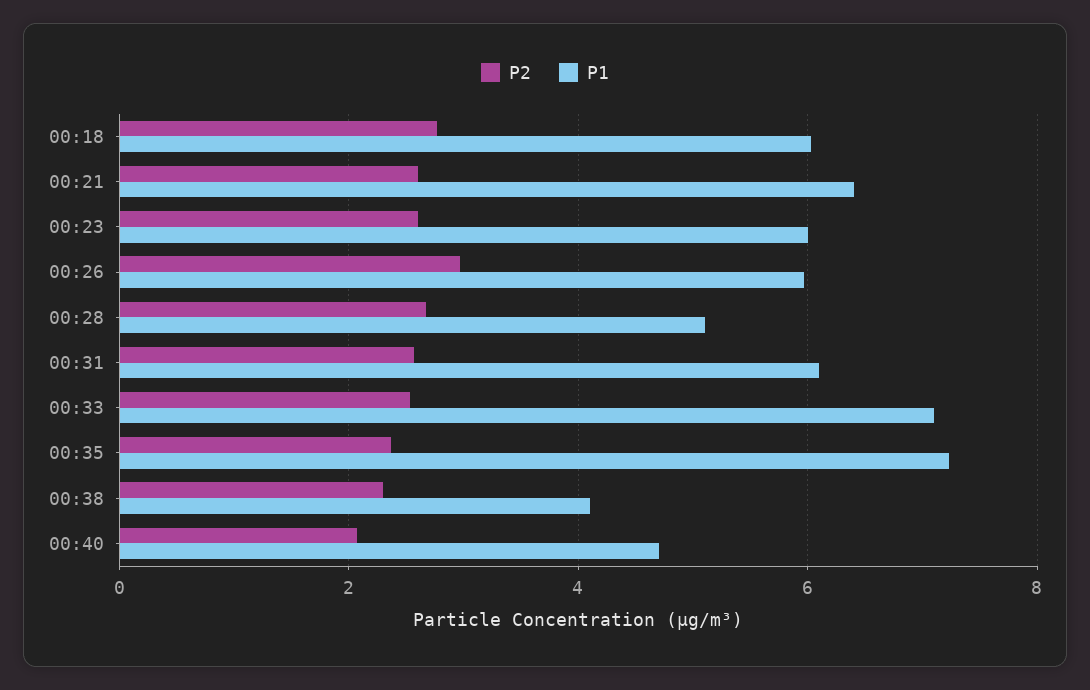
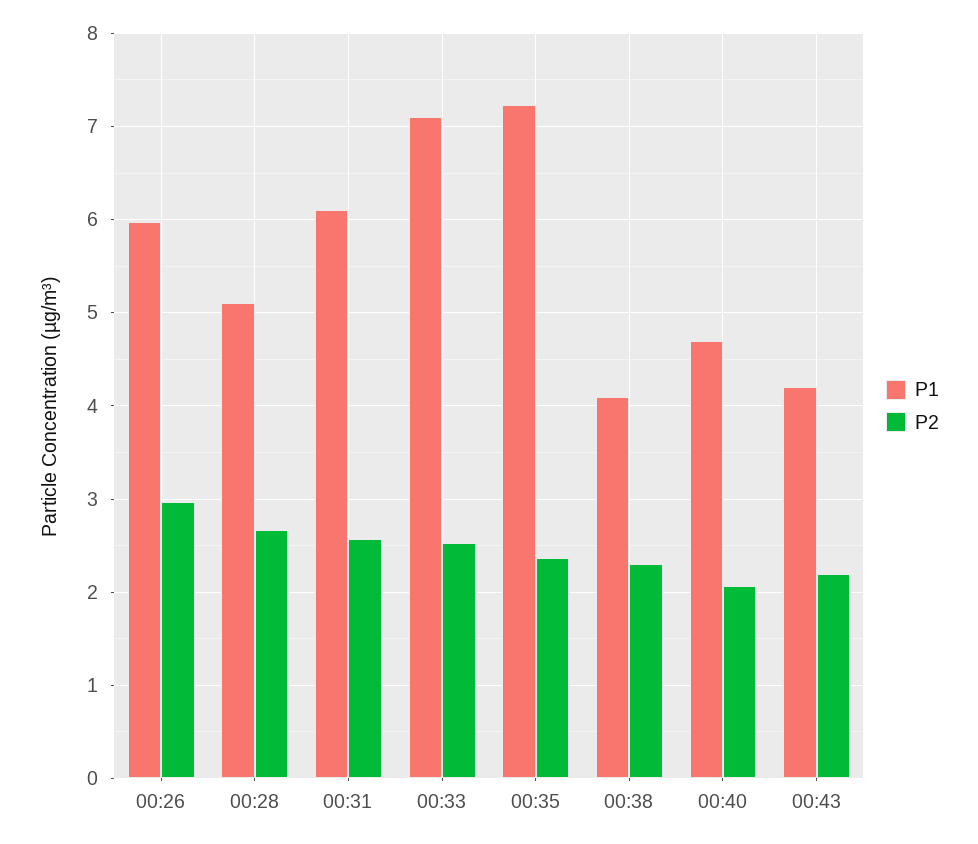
P2, 00:18: 2.8 -> none
P1, 00:18: 6 -> none
P2, 00:21: 2.6 -> none
P1, 00:21: 6.4 -> none
P2, 00:23: 2.6 -> none
P1, 00:23: 6 -> none
P1, 00:43: none -> 4.2
P2, 00:43: none -> 2.2

